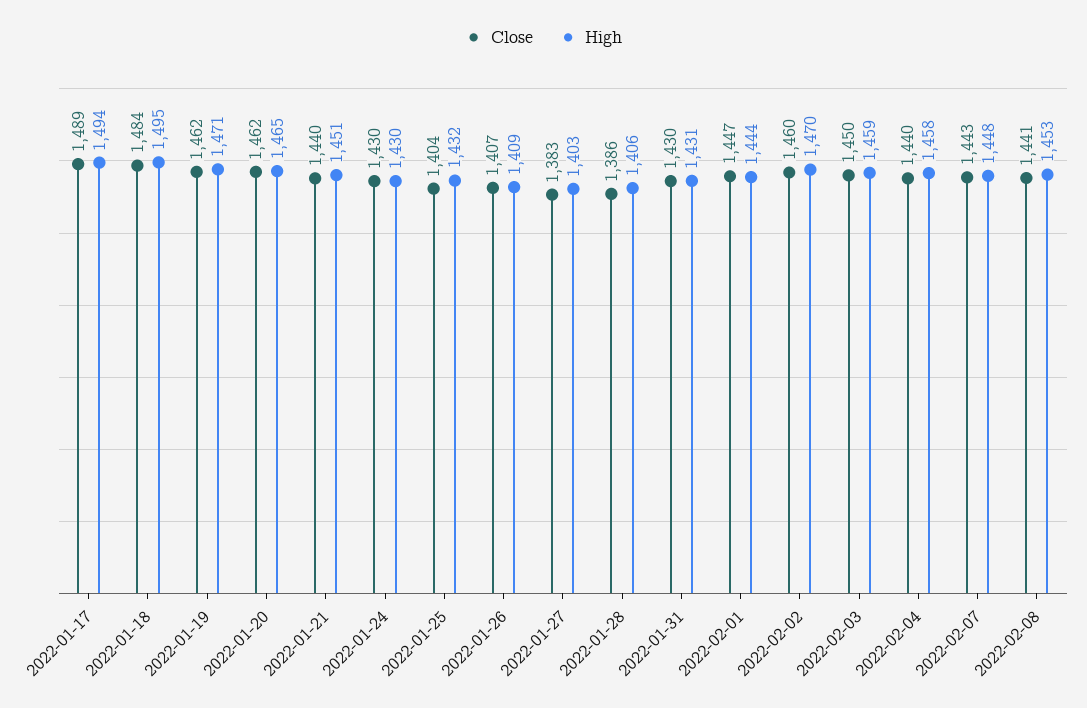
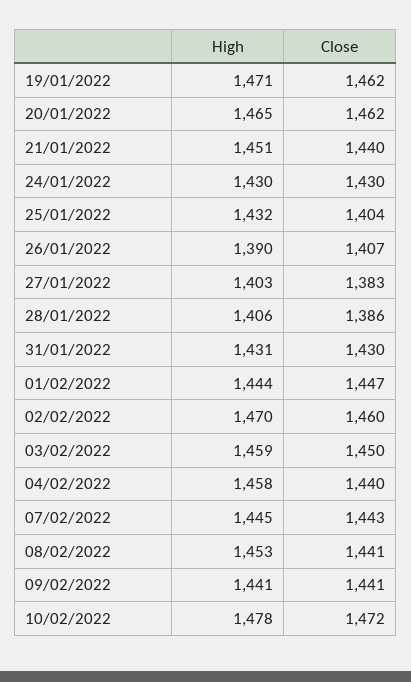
Close, 2022-01-17: 1489 -> none
High, 2022-01-17: 1494 -> none
Close, 2022-01-18: 1484 -> none
High, 2022-01-18: 1495 -> none
High, 2022-01-26: 1409 -> 1390
High, 2022-02-07: 1448 -> 1445
High, 09/02/2022: none -> 1441
Close, 09/02/2022: none -> 1441
High, 10/02/2022: none -> 1478
Close, 10/02/2022: none -> 1472

